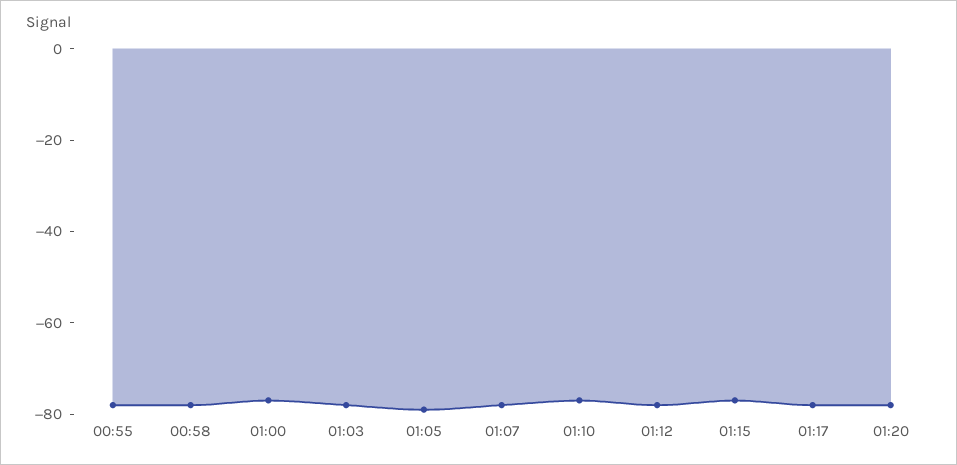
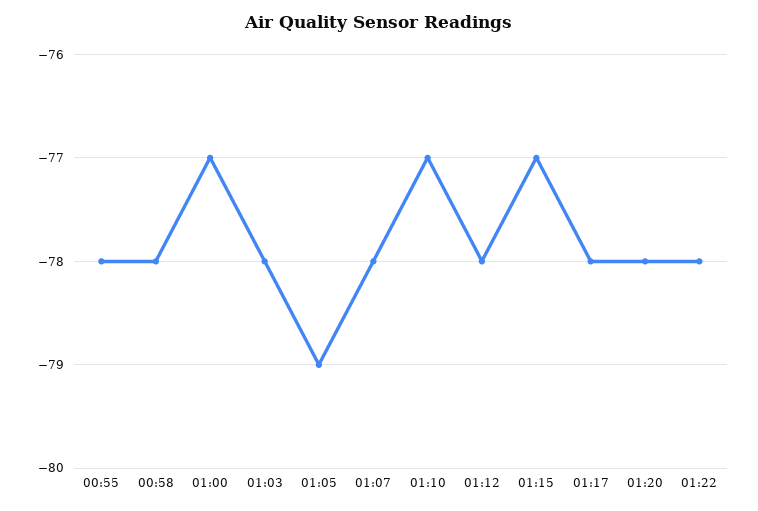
01:22: none -> -78

